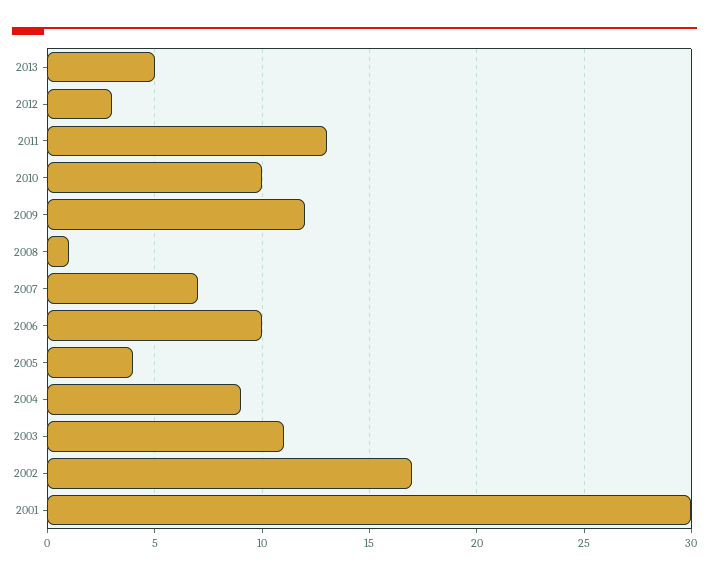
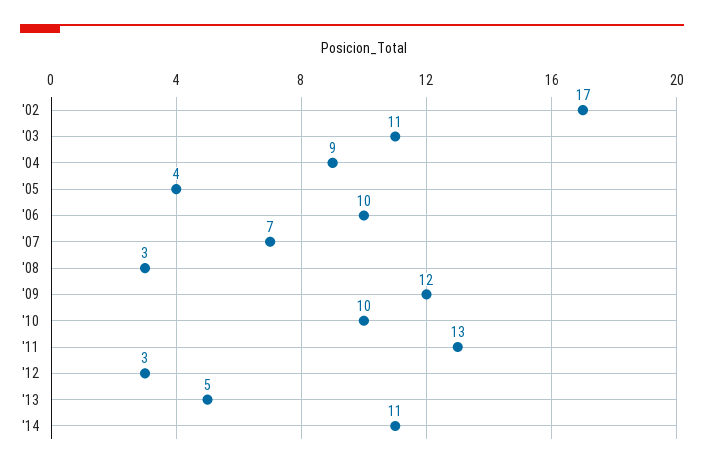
2008: 1 -> 3
2001: 30 -> none
'14: none -> 11

